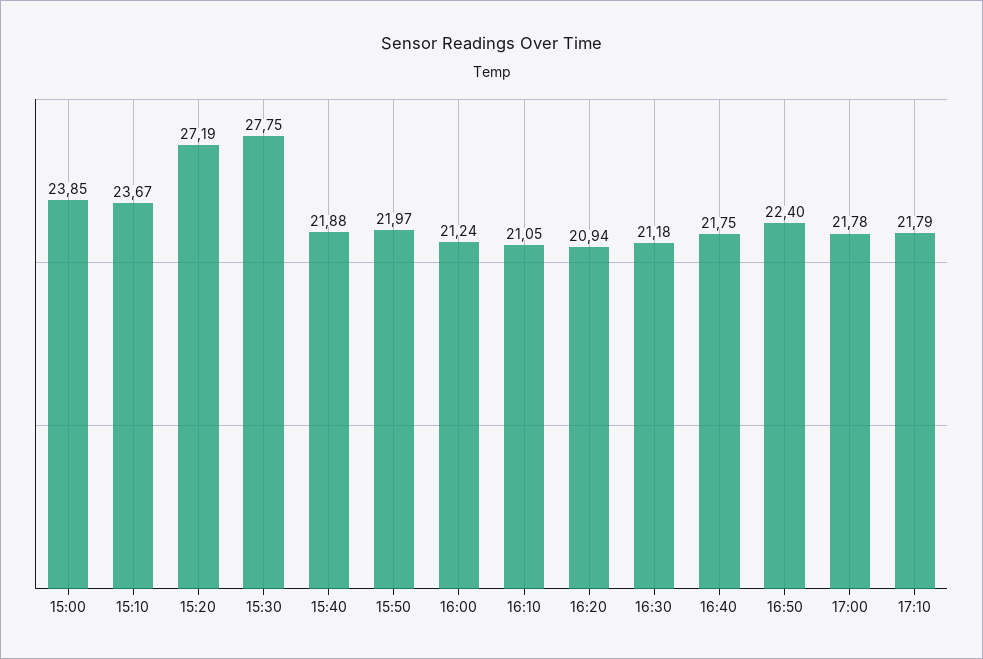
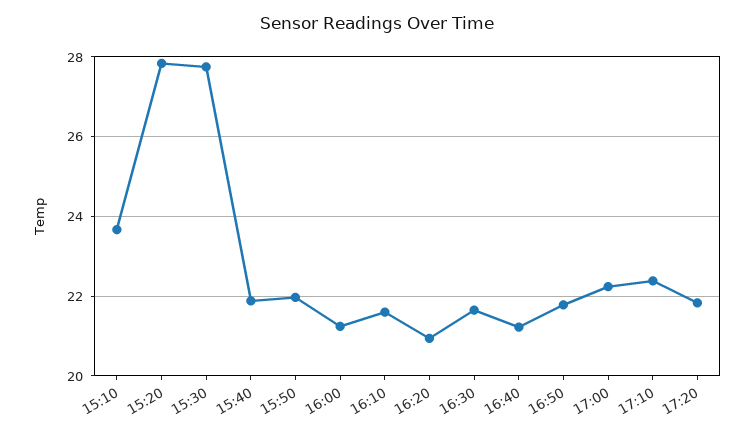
15:00: 23.85 -> none
15:20: 27.19 -> 27.8
16:10: 21.05 -> 21.6
16:30: 21.18 -> 21.6
16:40: 21.75 -> 21.2
16:50: 22.4 -> 21.8
17:00: 21.78 -> 22.2
17:10: 21.79 -> 22.4
17:20: none -> 21.8

